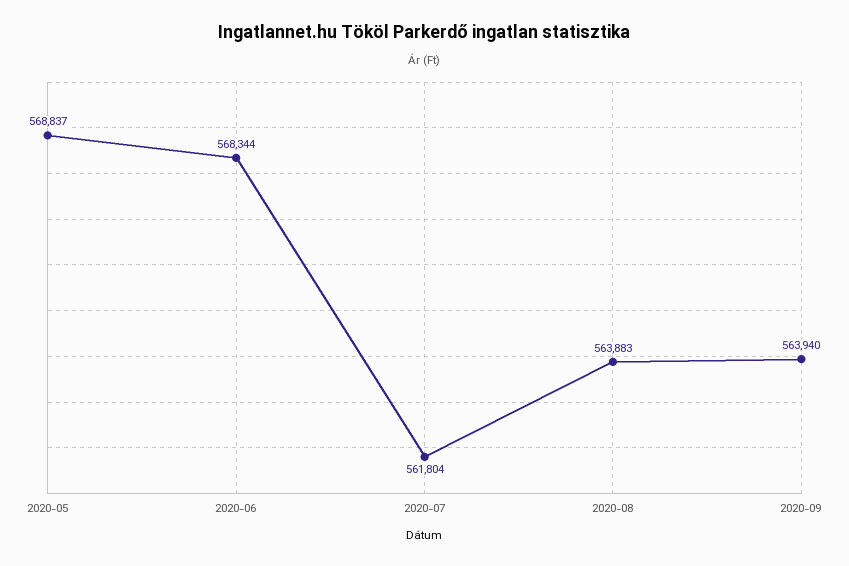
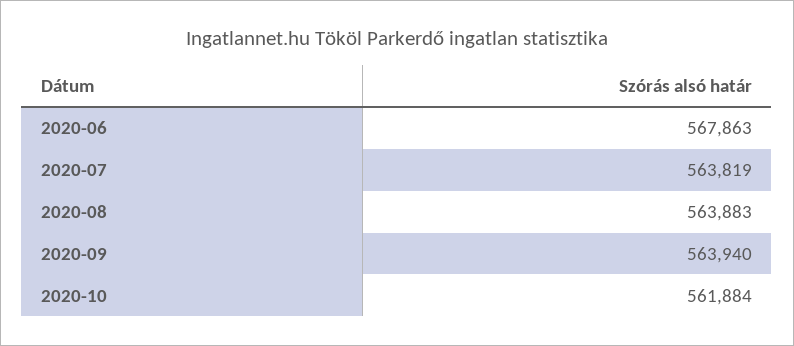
2020-05: 568837 -> none
2020-06: 568344 -> 567863
2020-07: 561804 -> 563819
2020-10: none -> 561884

